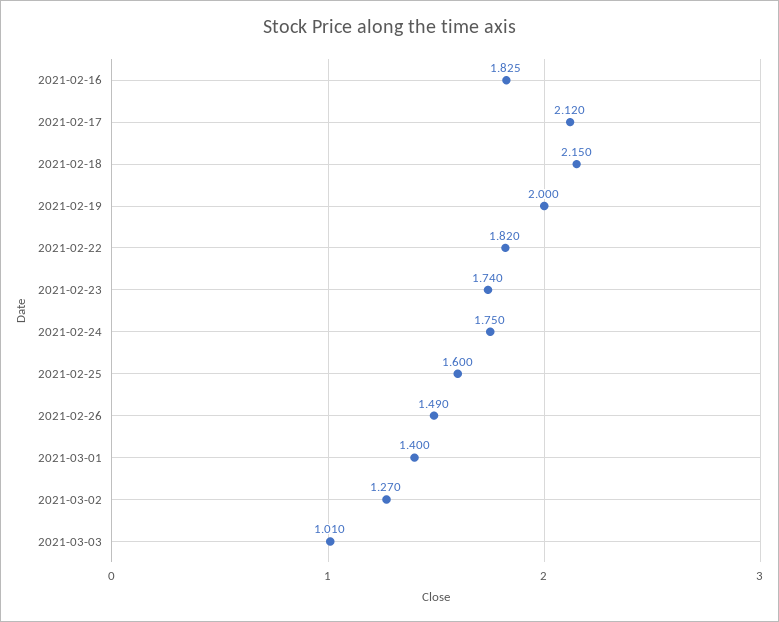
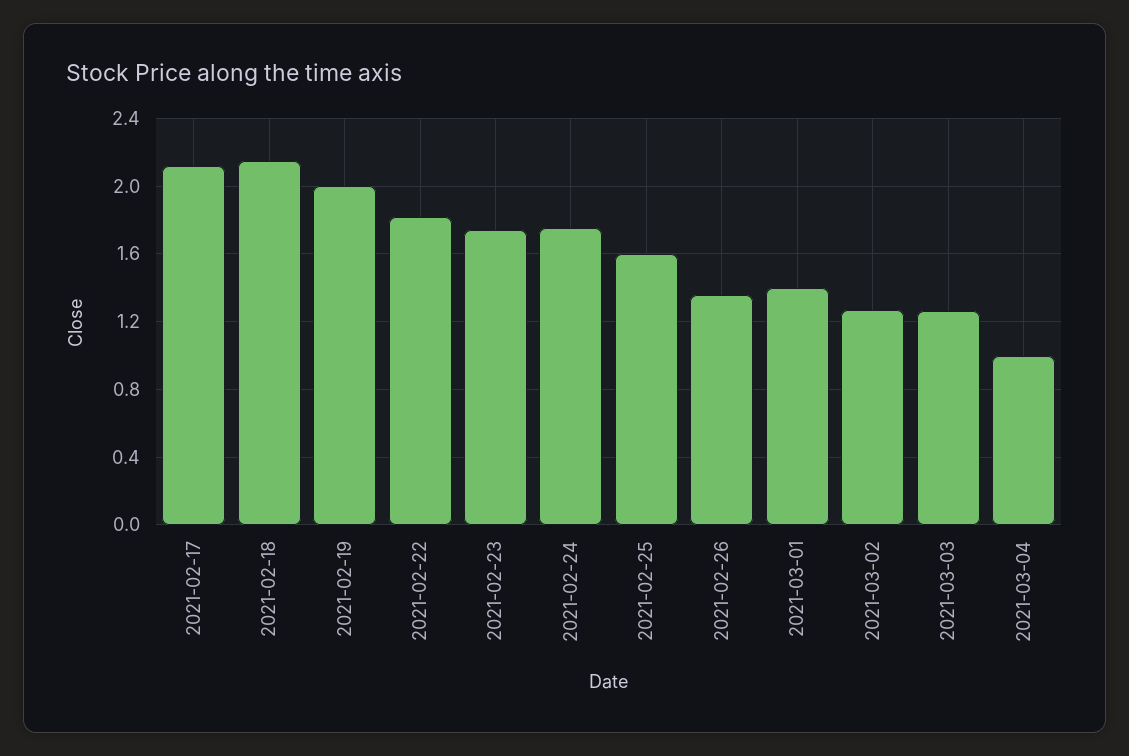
2021-02-16: 1.825 -> none
2021-02-26: 1.49 -> 1.35
2021-03-03: 1.01 -> 1.25
2021-03-04: none -> 1

